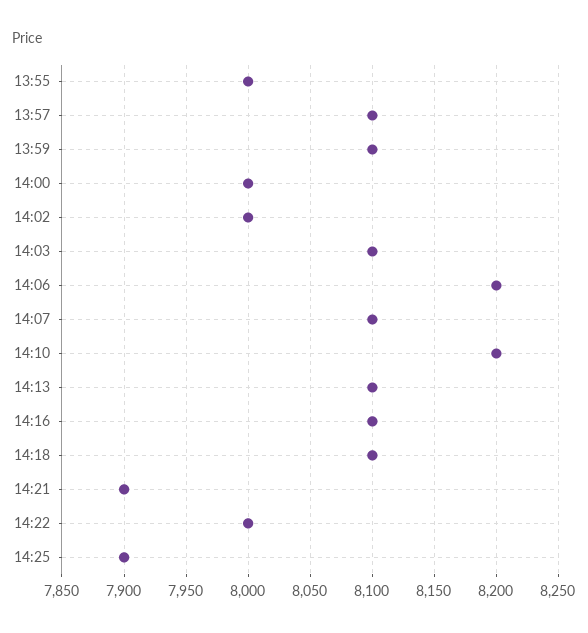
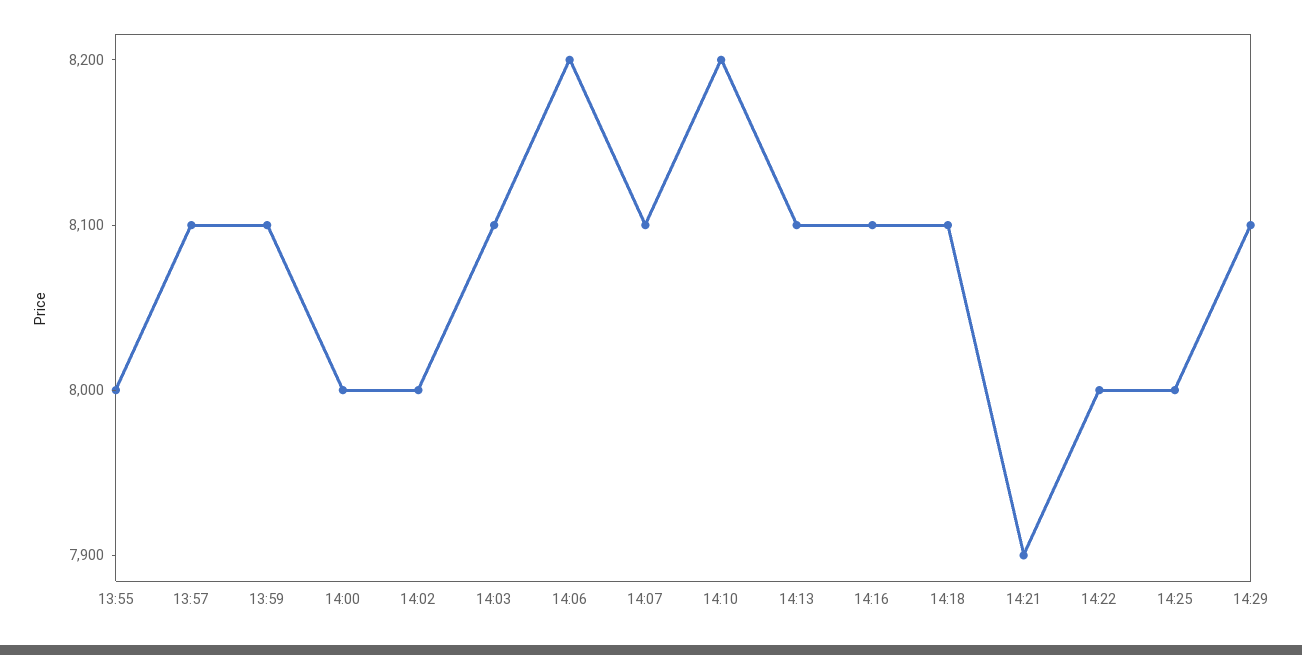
14:25: 7900 -> 8000
14:29: none -> 8100

